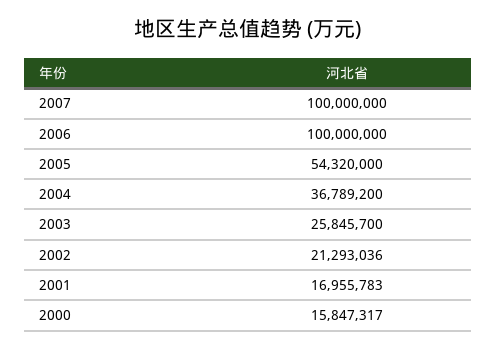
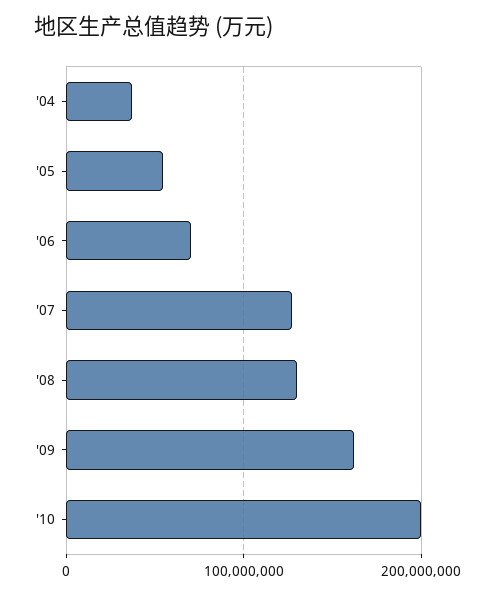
2007: 100000000 -> 130000000
2006: 100000000 -> 70000000
2003: 25845700 -> none
2002: 21293036 -> none
2001: 16955783 -> none
2000: 15847317 -> none
'08: none -> 130000000
'09: none -> 160000000
'10: none -> 200000000

